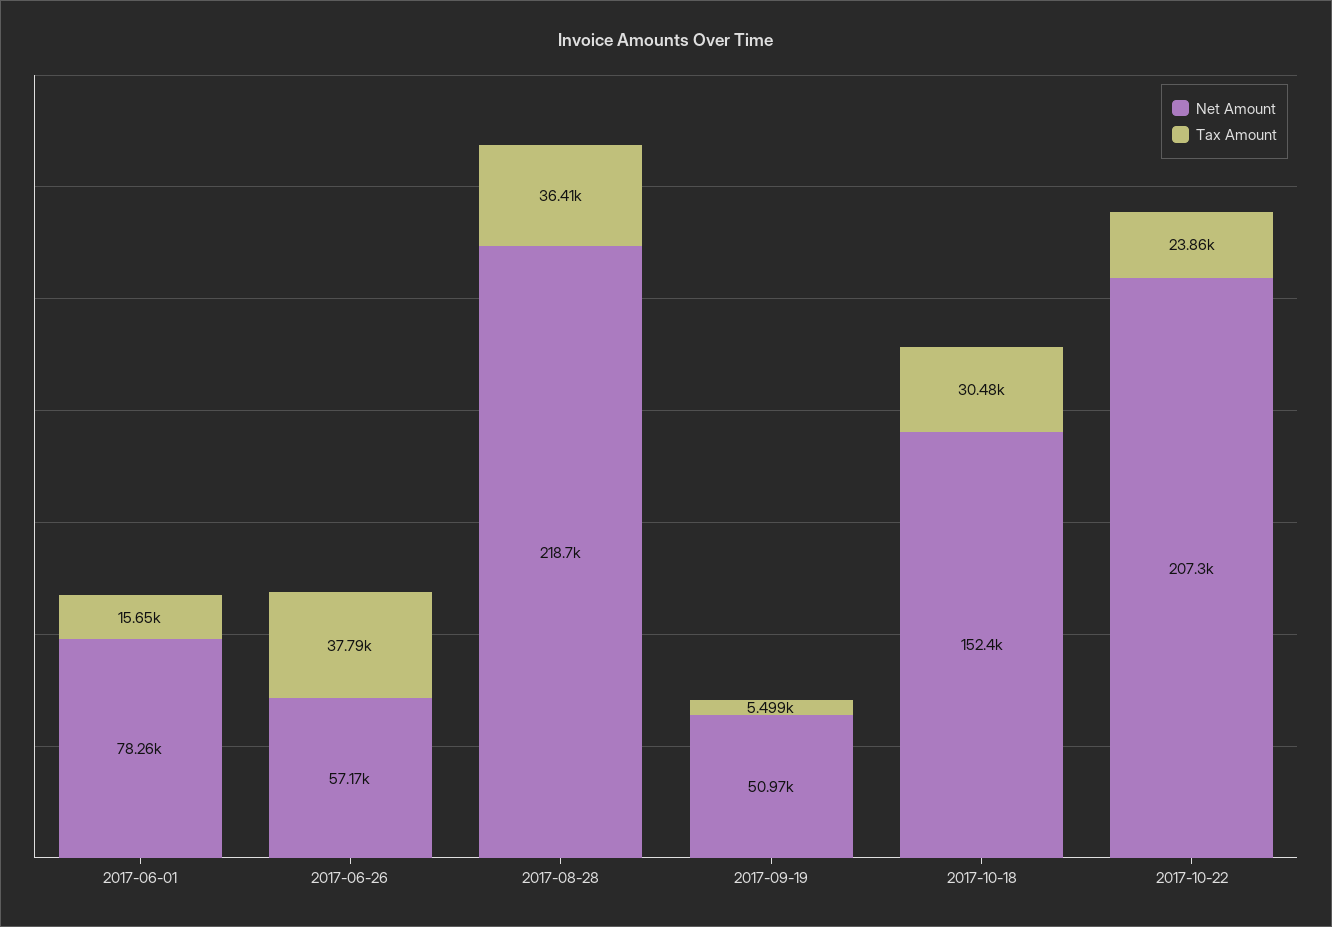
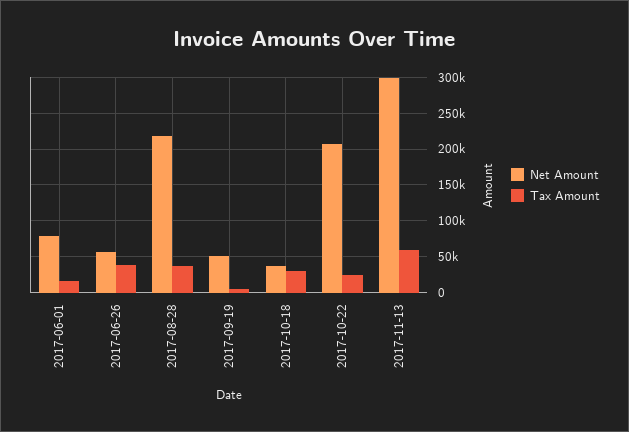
Net Amount, 2017-10-18: 152400 -> 40000
Net Amount, 2017-11-13: none -> 300000
Tax Amount, 2017-11-13: none -> 60000

